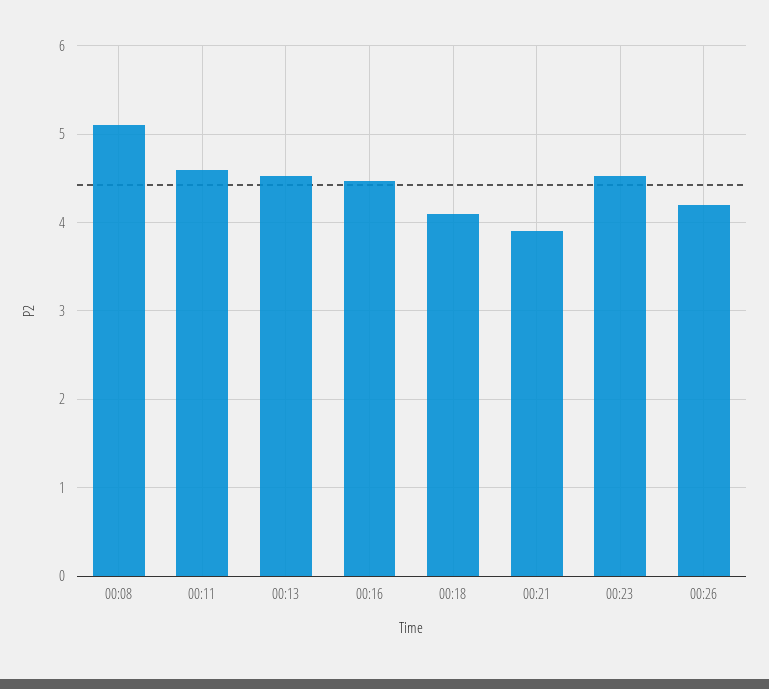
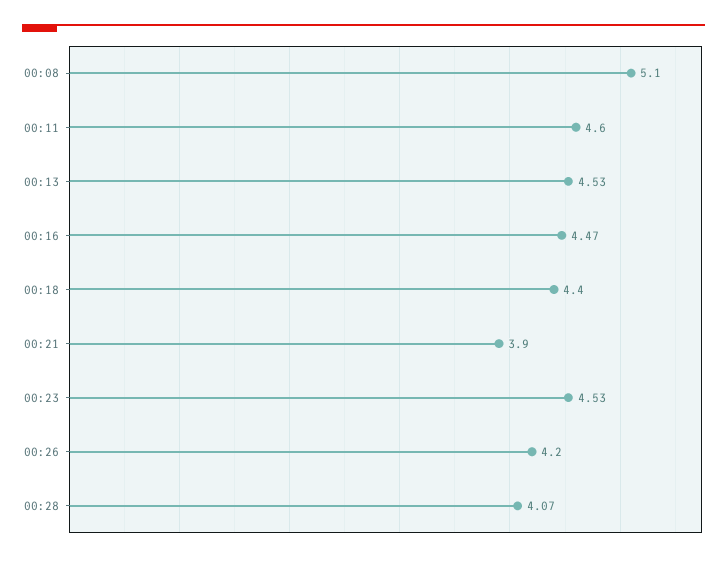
00:18: 4.1 -> 4.4
00:28: none -> 4.07

